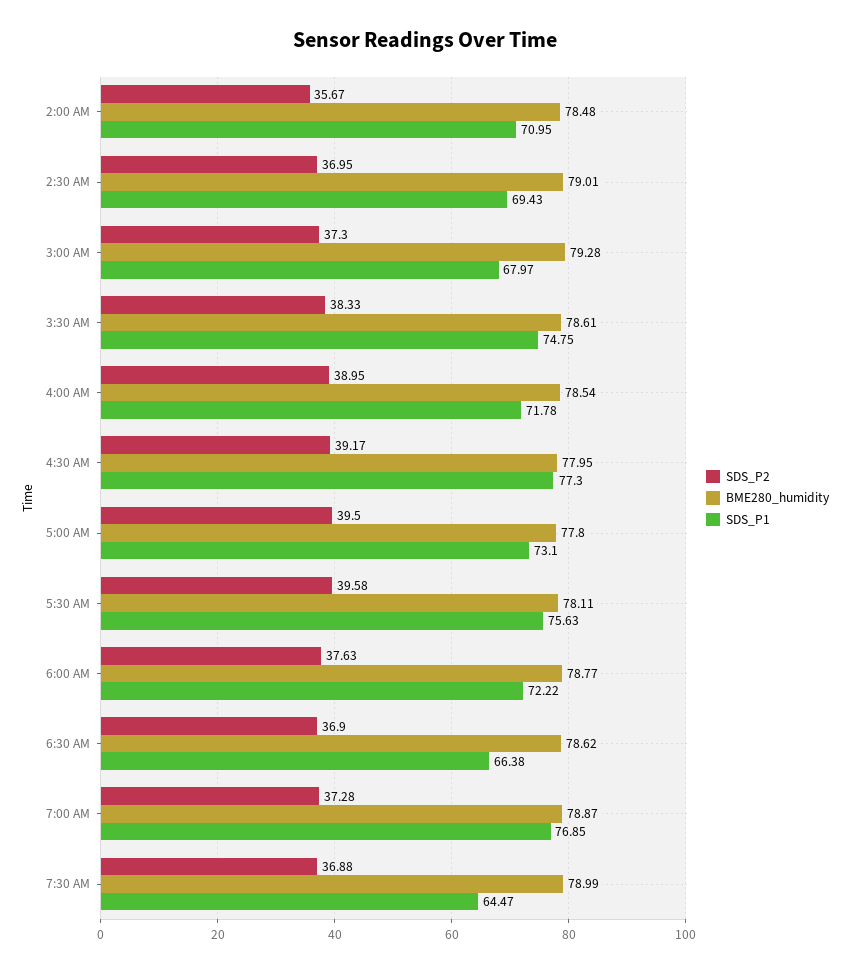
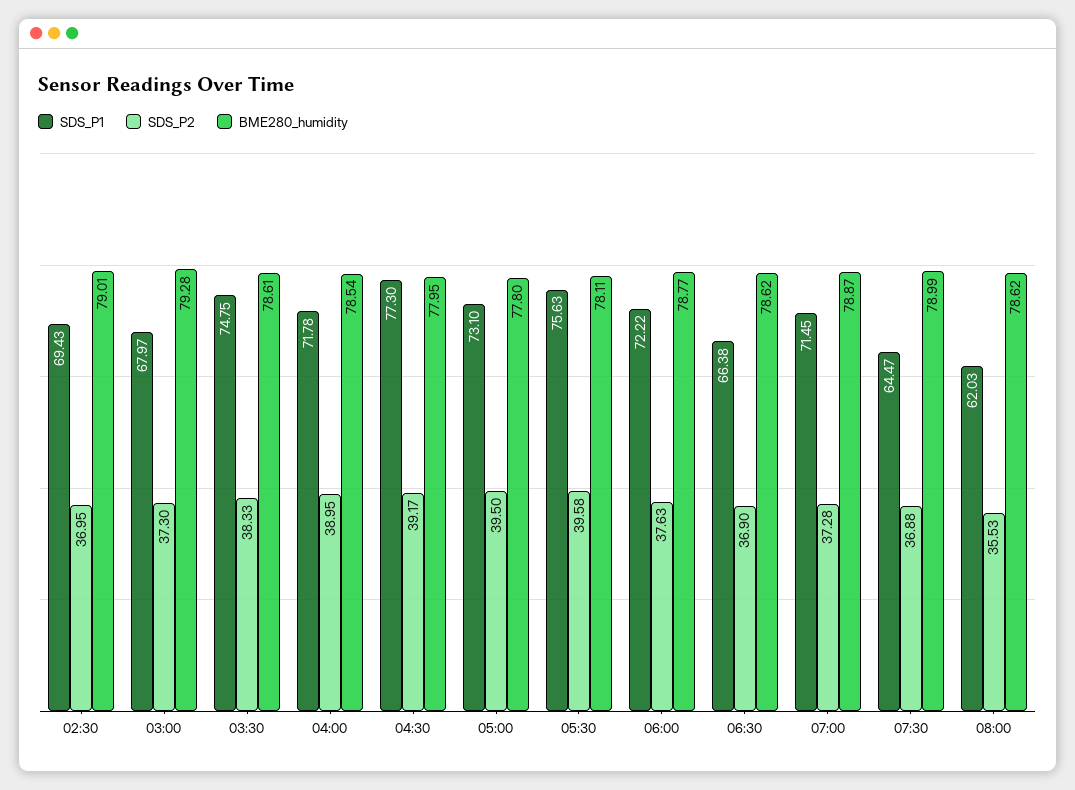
SDS_P2, 2:00 AM: 35.67 -> none
BME280_humidity, 2:00 AM: 78.48 -> none
SDS_P1, 2:00 AM: 70.95 -> none
SDS_P1, 7:00 AM: 76.85 -> 71.45
SDS_P1, 08:00: none -> 62.03
SDS_P2, 08:00: none -> 35.53
BME280_humidity, 08:00: none -> 78.62

